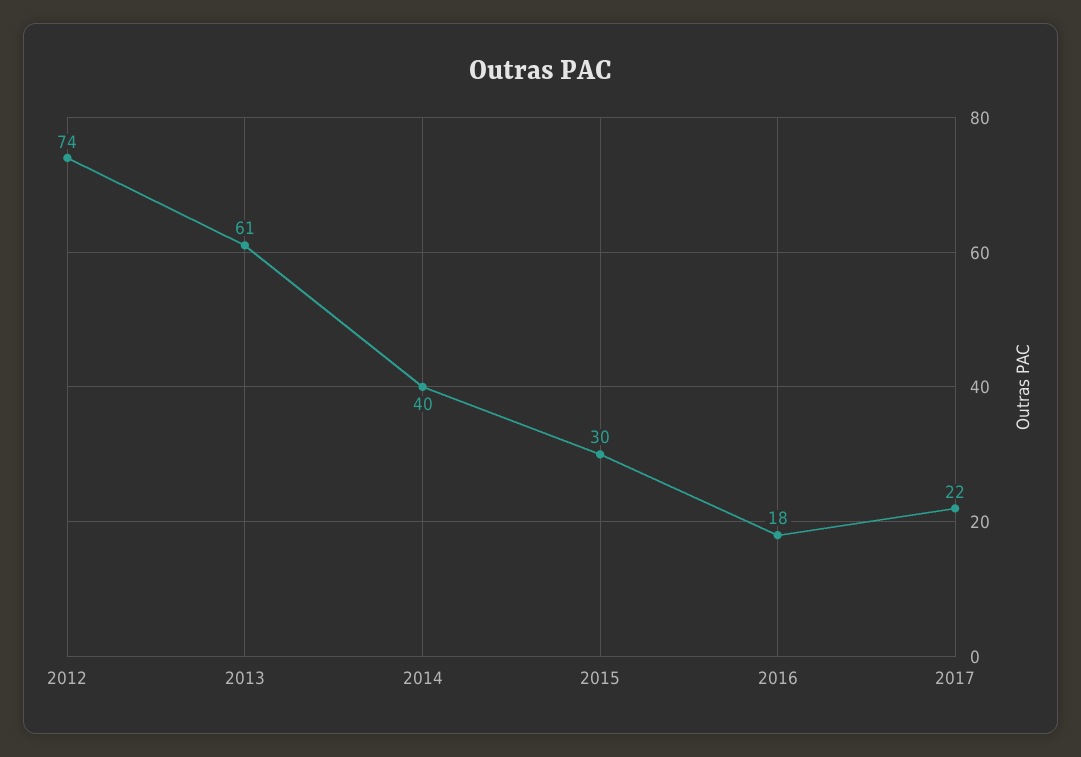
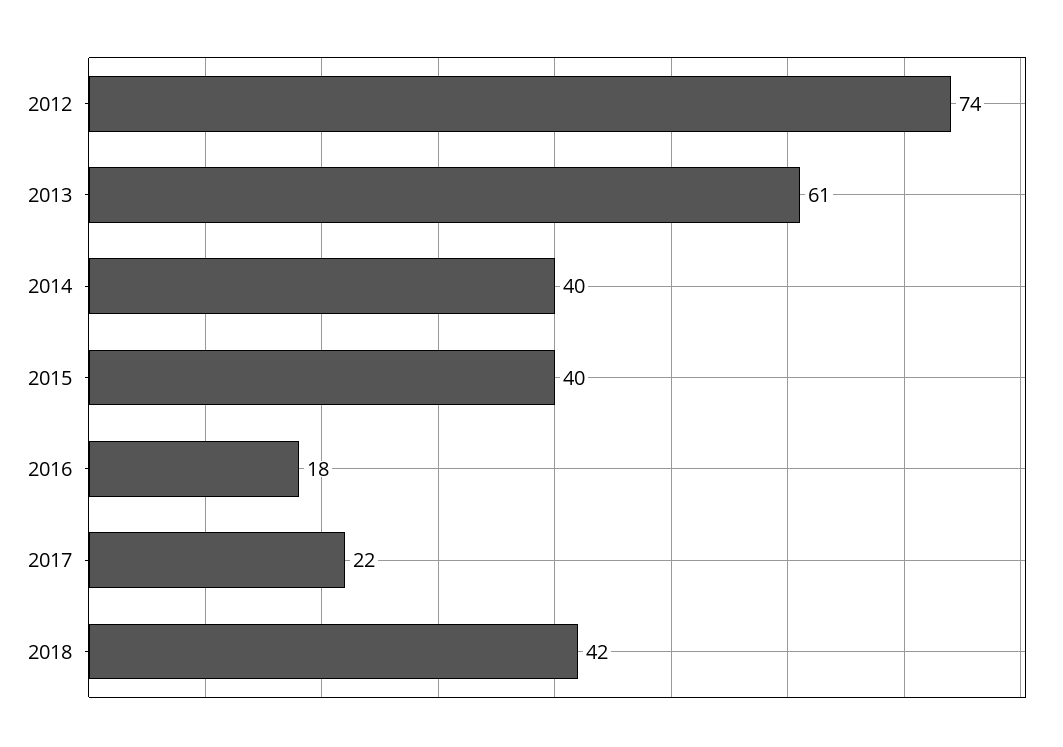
2015: 30 -> 40
2018: none -> 42

